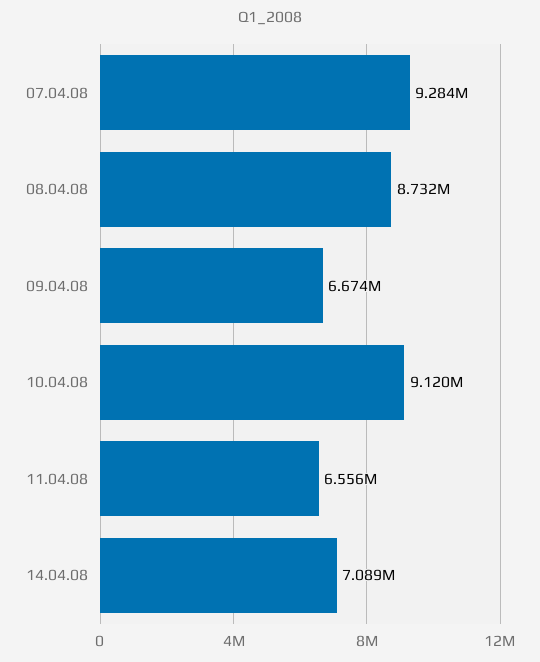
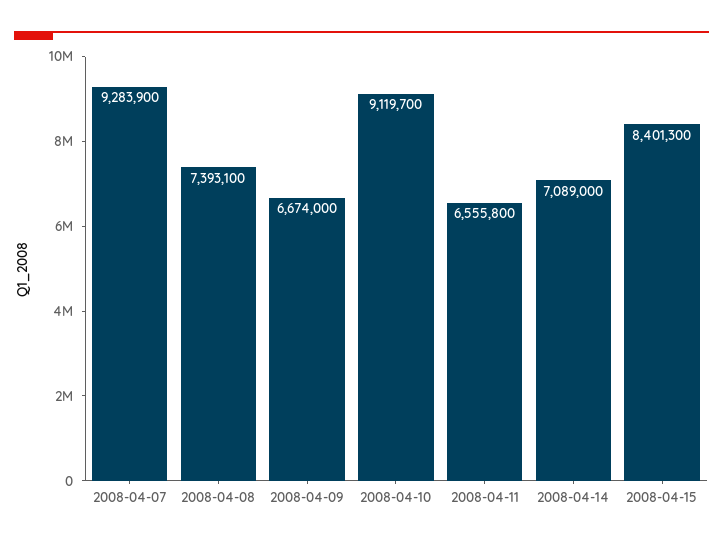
08.04.08: 8732000 -> 7393100
2008-04-15: none -> 8401300

